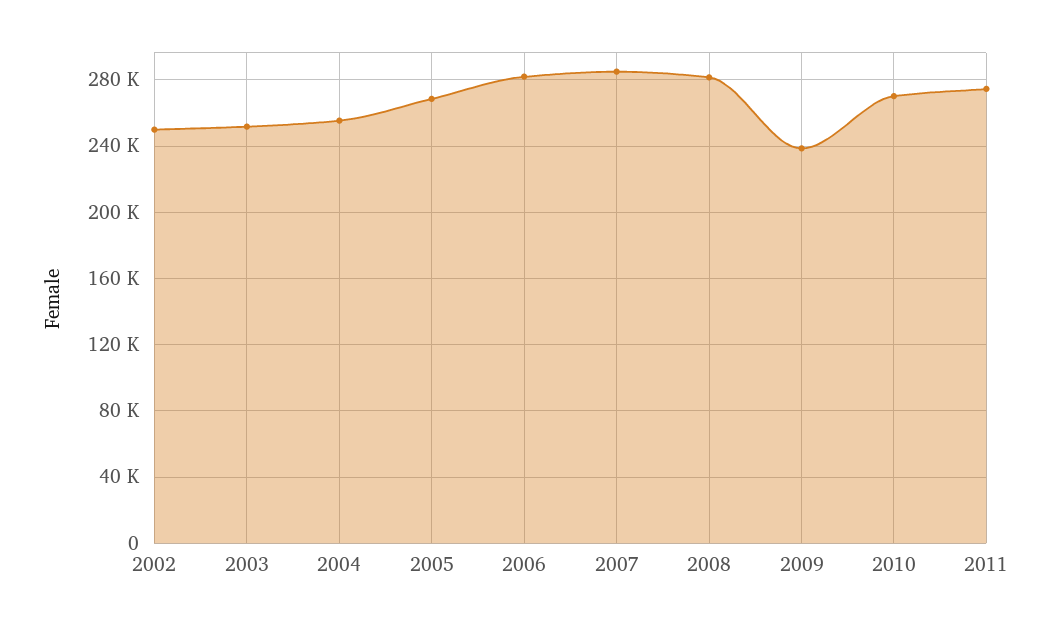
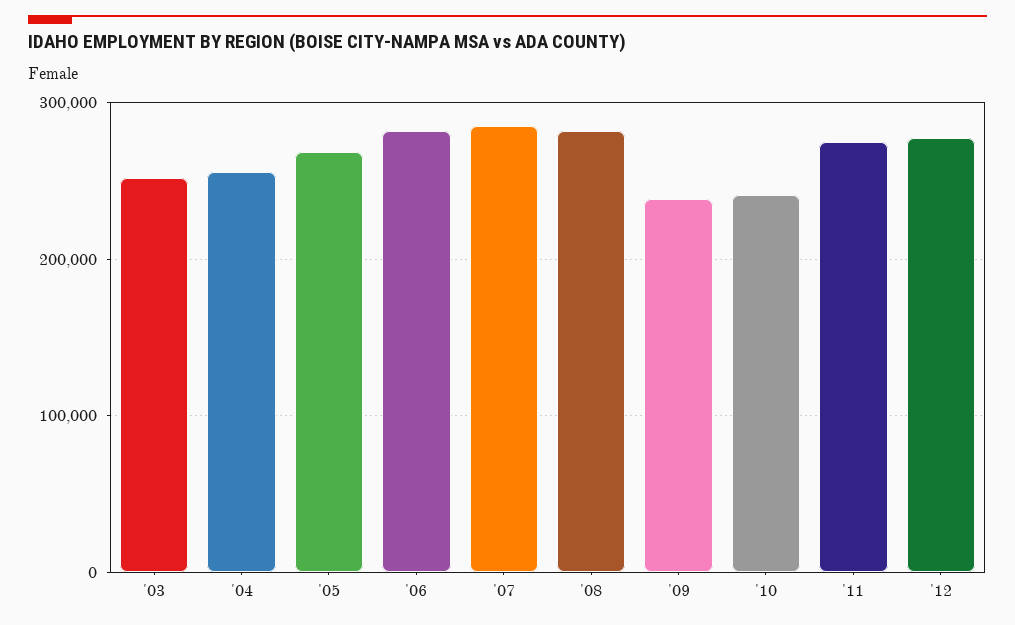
2002: 250000 -> none
2010: 270000 -> 240000
'12: none -> 280000

